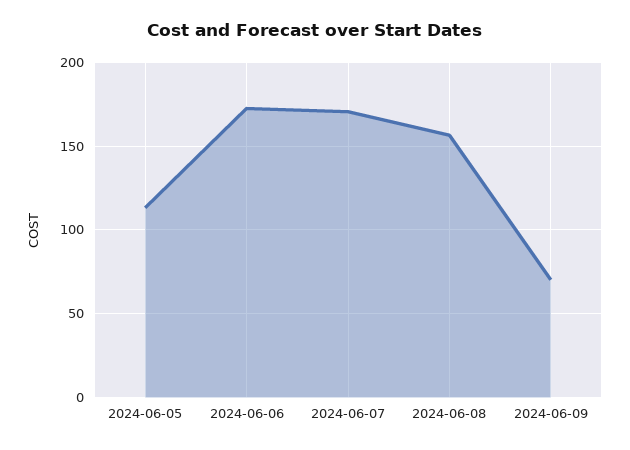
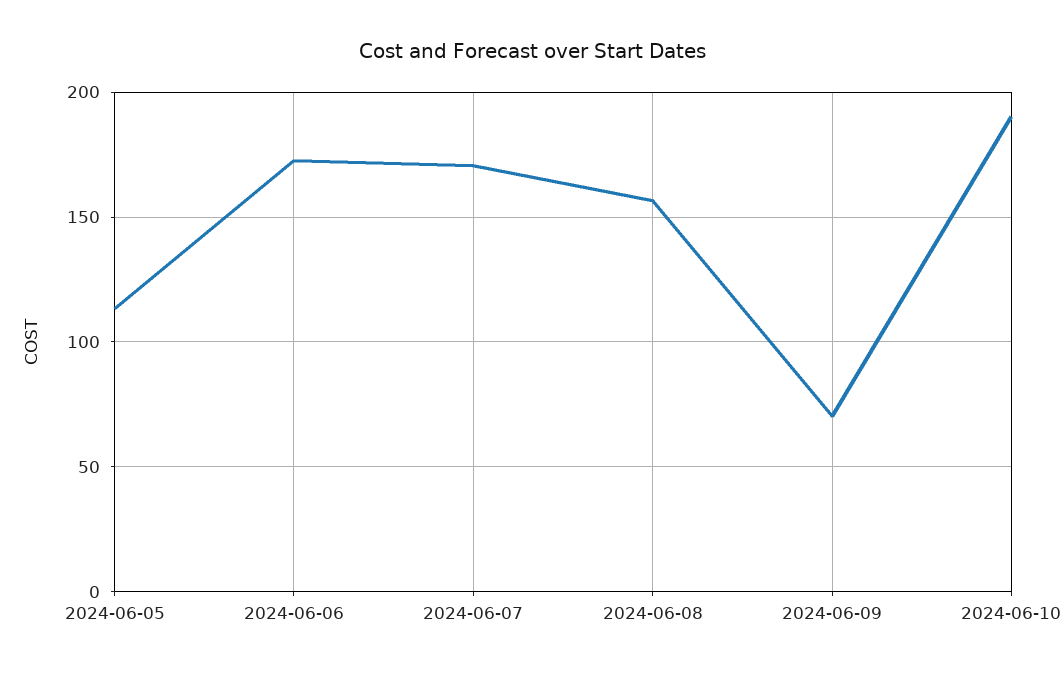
2024-06-10: none -> 190

